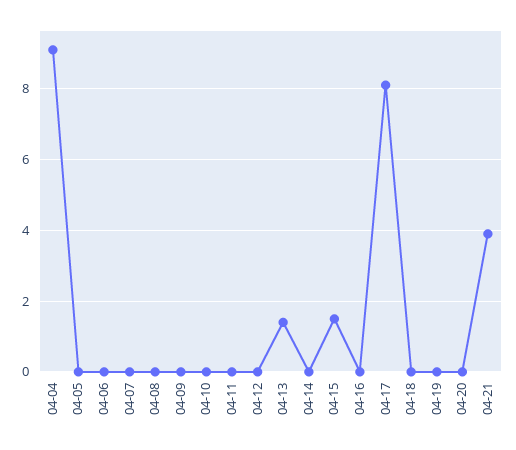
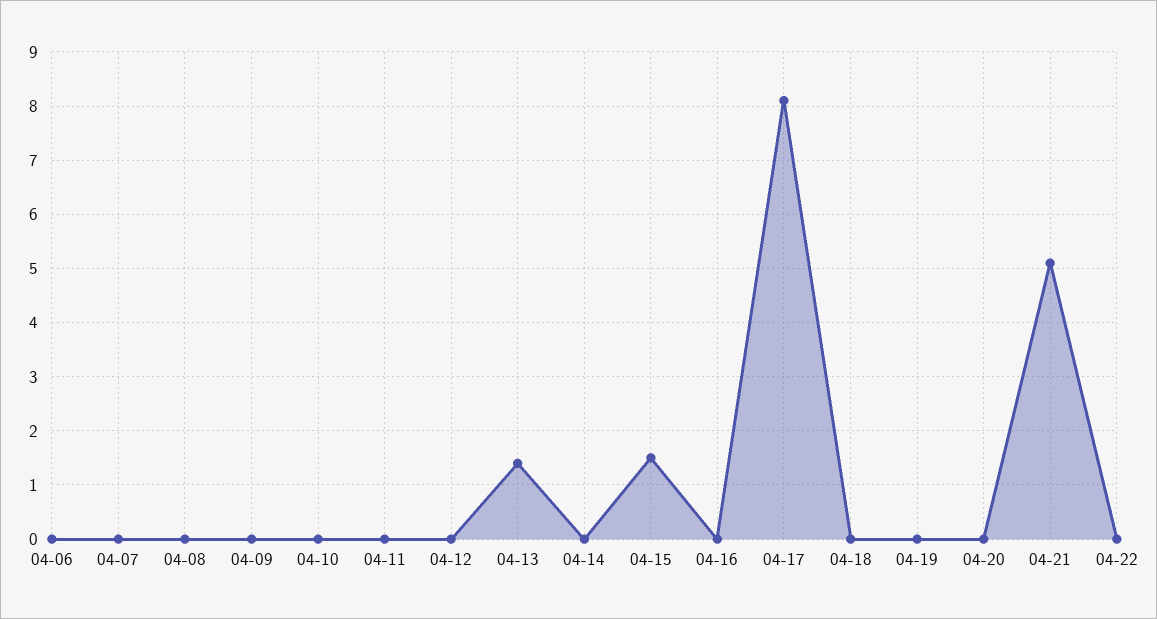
04-04: 9 -> none
04-05: 0 -> none
04-21: 4 -> 5
04-22: none -> 0

